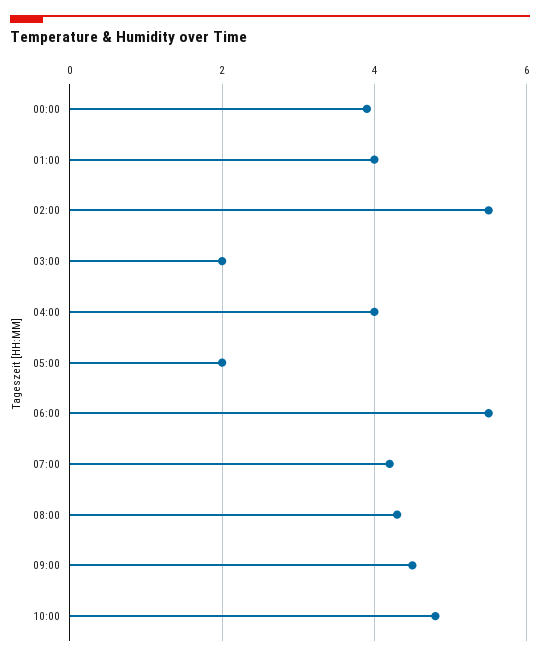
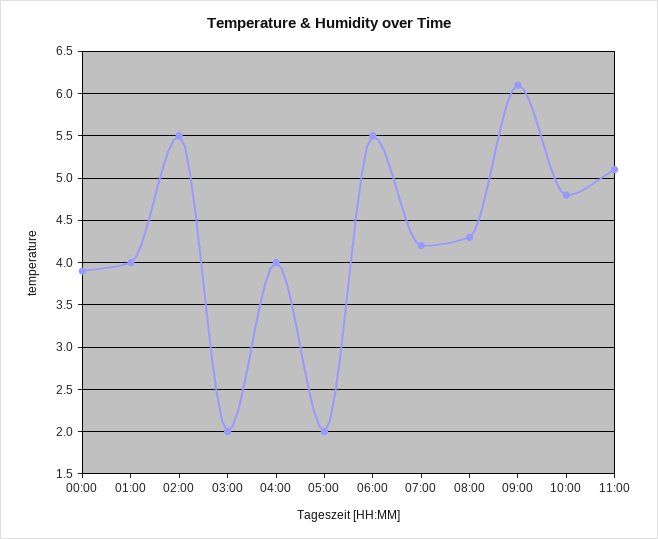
09:00: 4.5 -> 6.1
11:00: none -> 5.1

